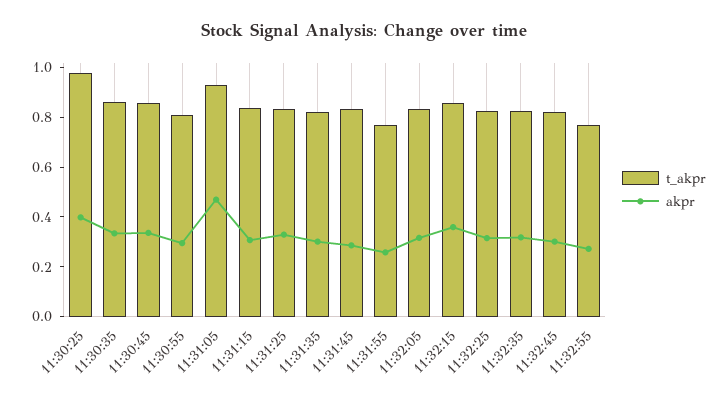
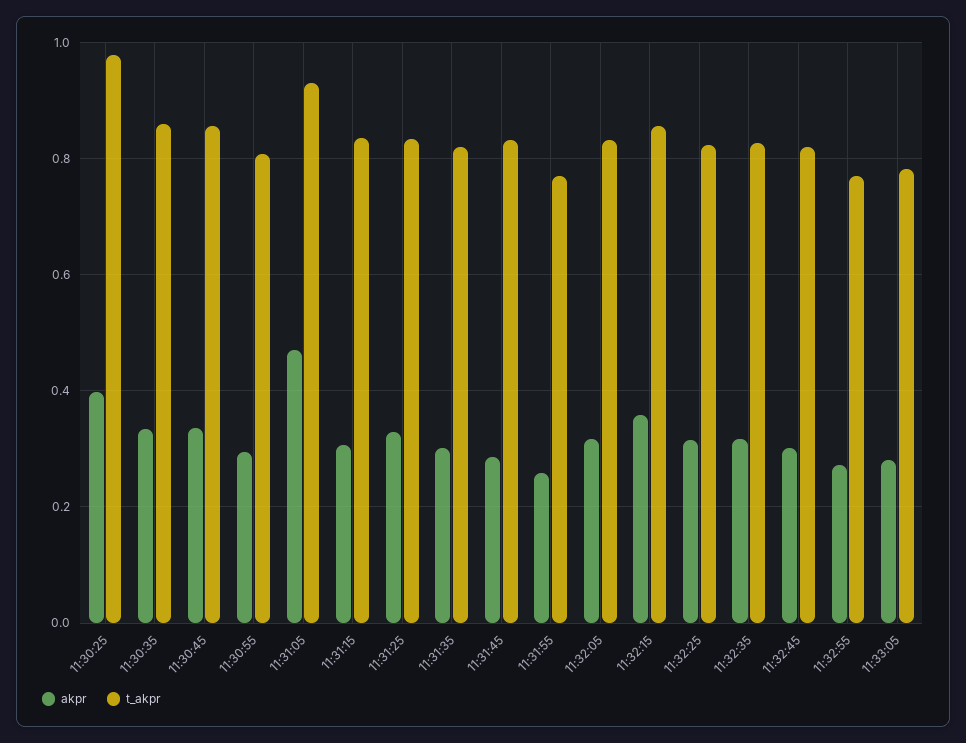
akpr, 11:33:05: none -> 0.28
t_akpr, 11:33:05: none -> 0.78

